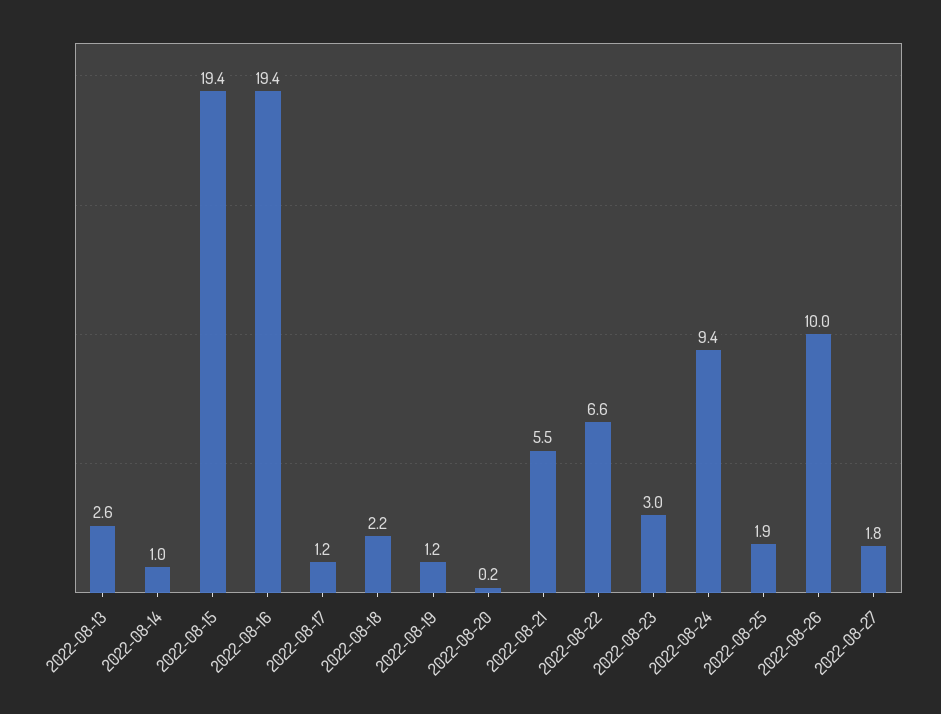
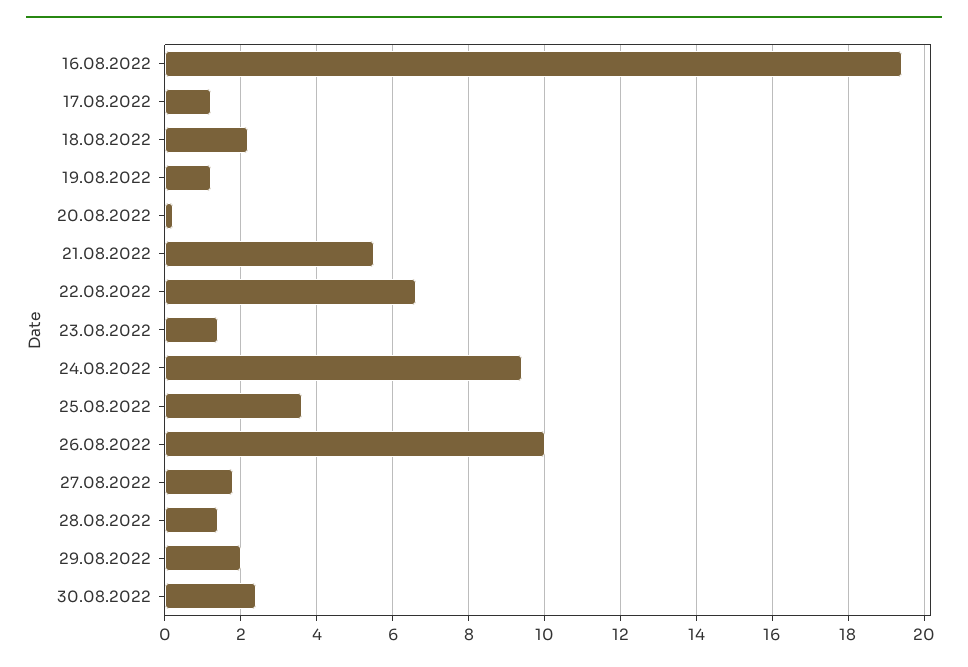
2022-08-13: 2.6 -> none
2022-08-14: 1 -> none
2022-08-15: 19.4 -> none
2022-08-23: 3 -> 1.5
2022-08-25: 1.9 -> 3.5
28.08.2022: none -> 1.5
29.08.2022: none -> 2
30.08.2022: none -> 2.5

